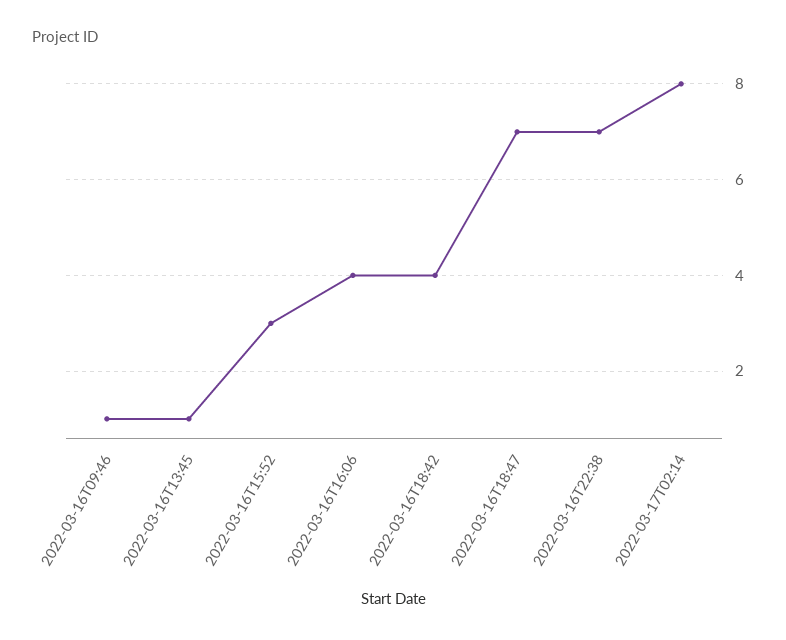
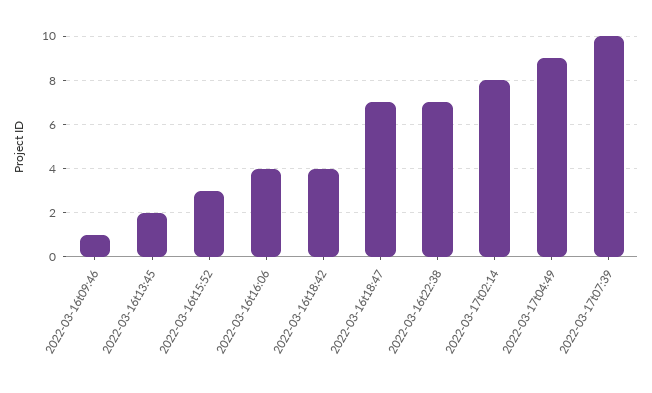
2022-03-16T13:45: 1 -> 2
2022-03-17t04:49: none -> 9
2022-03-17t07:39: none -> 10

